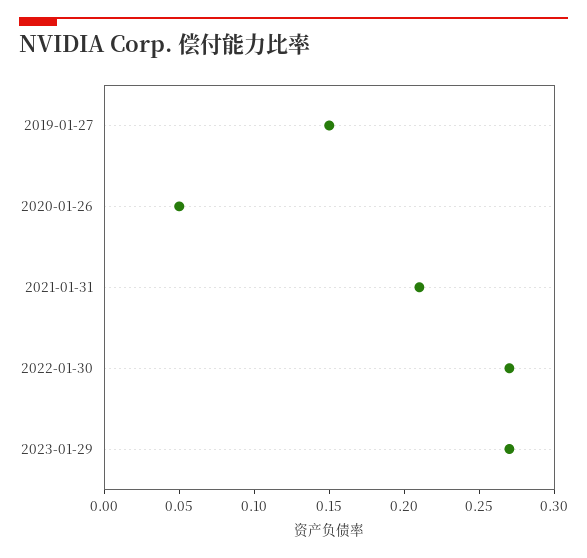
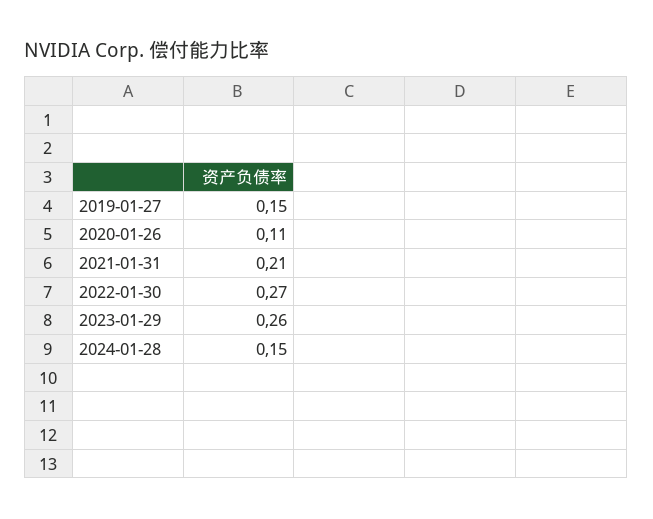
2020-01-26: 0.05 -> 0.11
2023-01-29: 0.27 -> 0.26
2024-01-28: none -> 0.15

